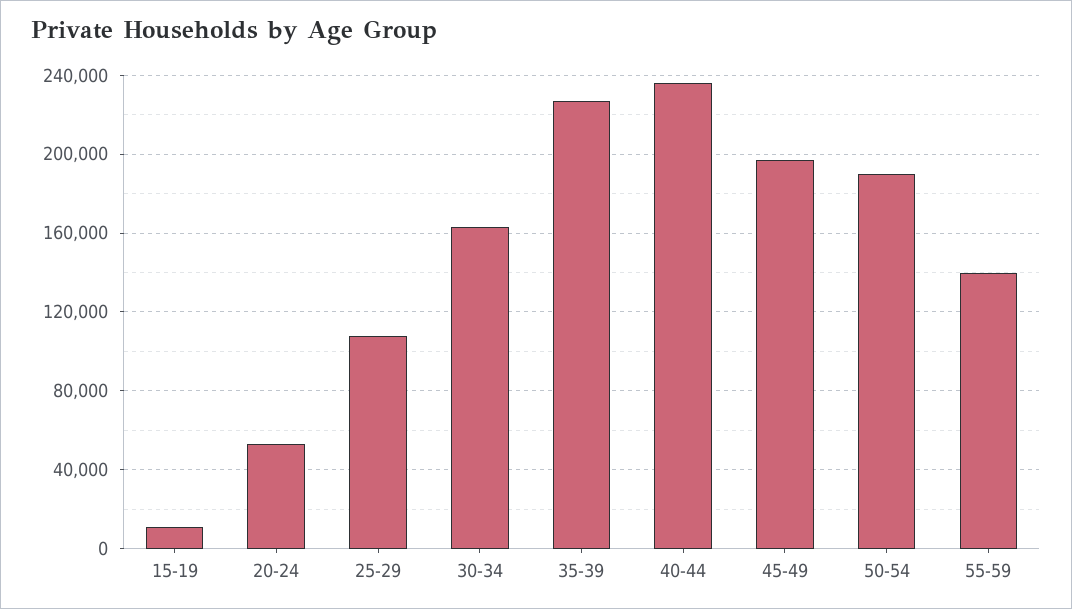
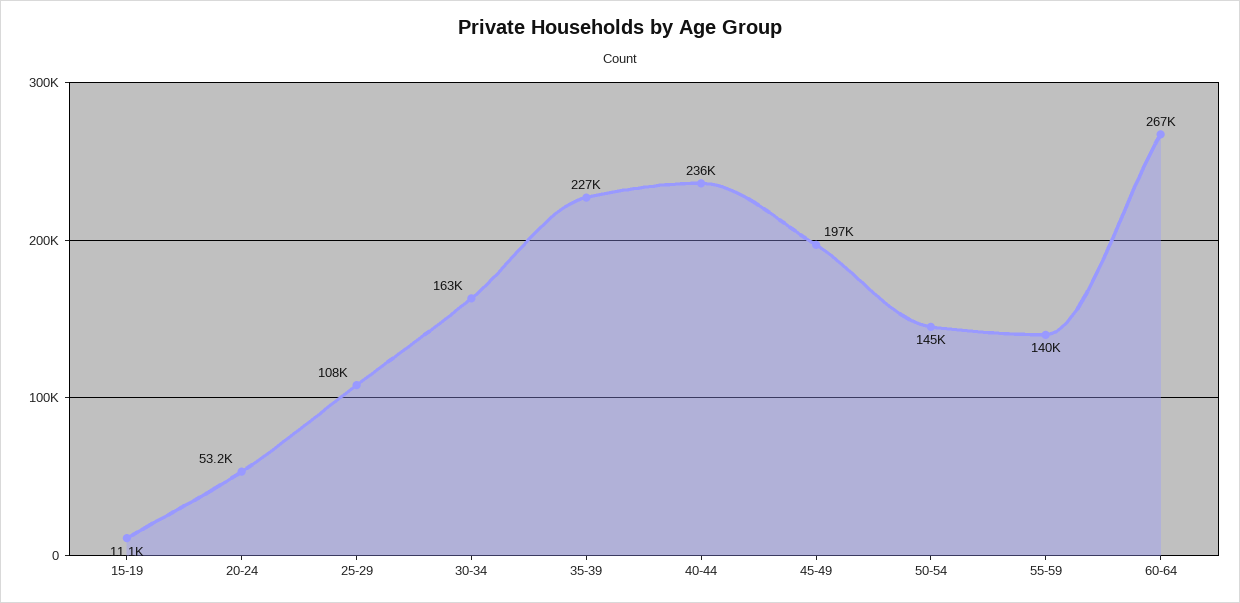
50-54: 190000 -> 145000
60-64: none -> 267000

